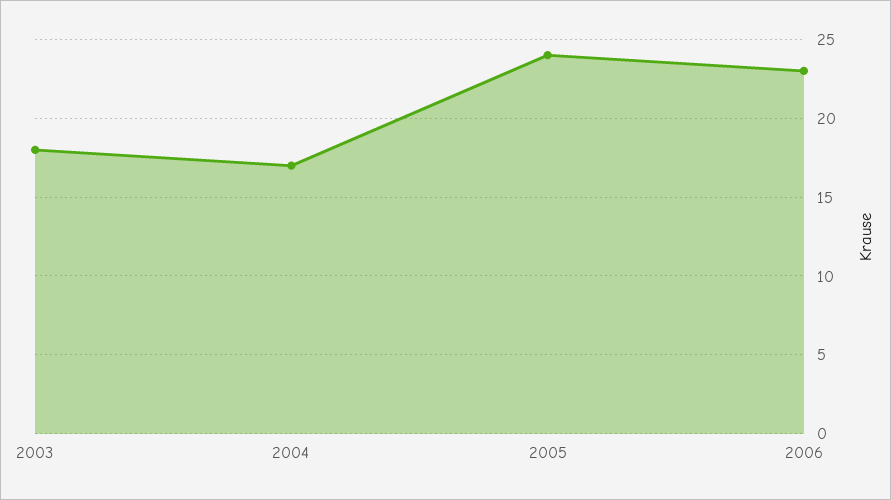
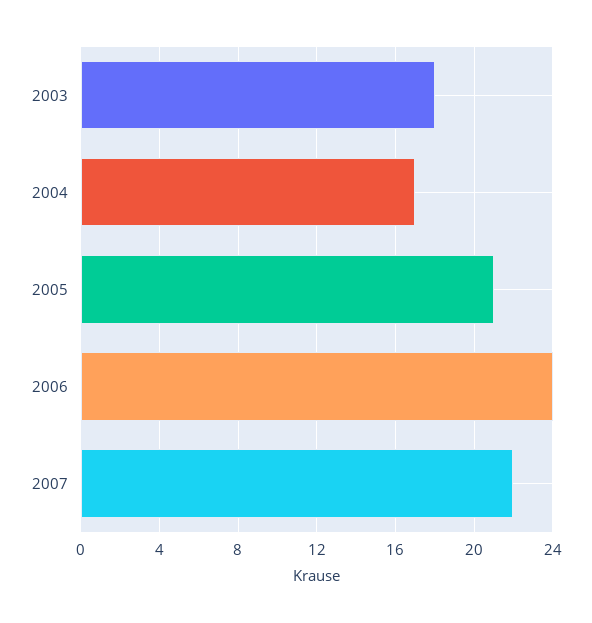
2005: 24 -> 21
2006: 23 -> 24
2007: none -> 22

